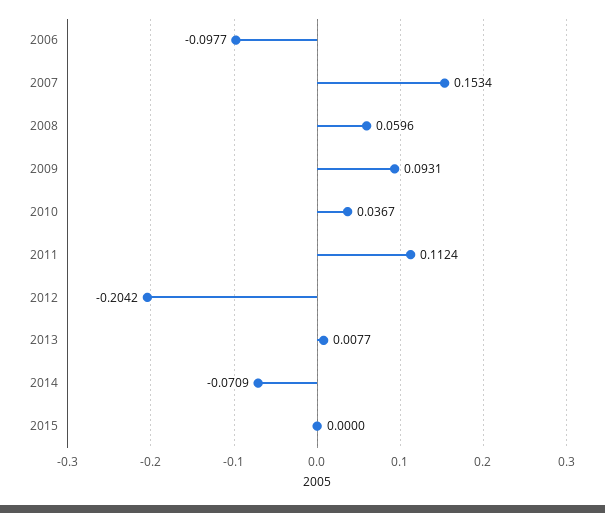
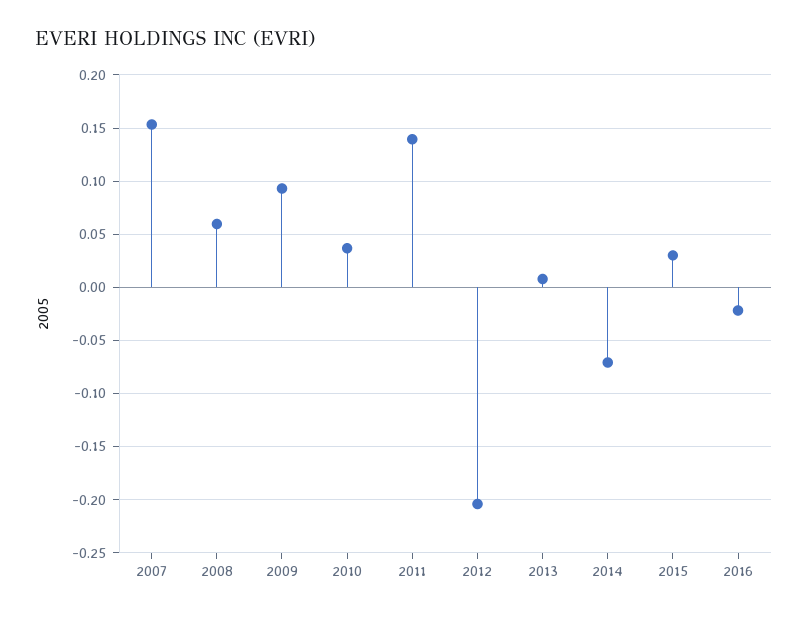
2006: -0.0977 -> none
2011: 0.1124 -> 0.14
2015: 0 -> 0.03
2016: none -> -0.02

